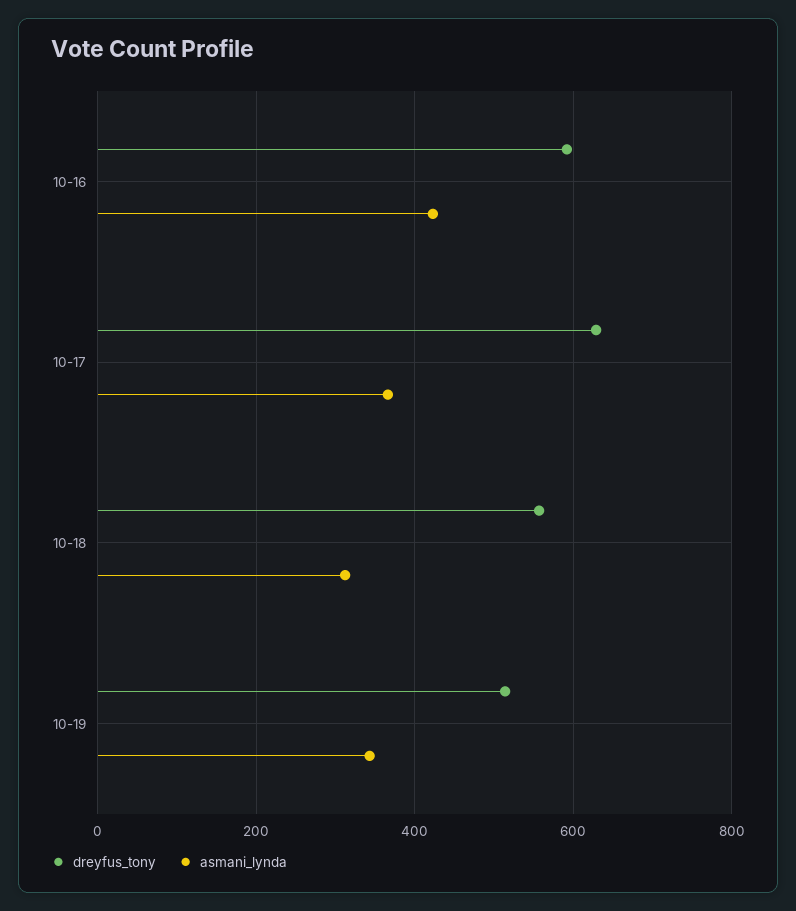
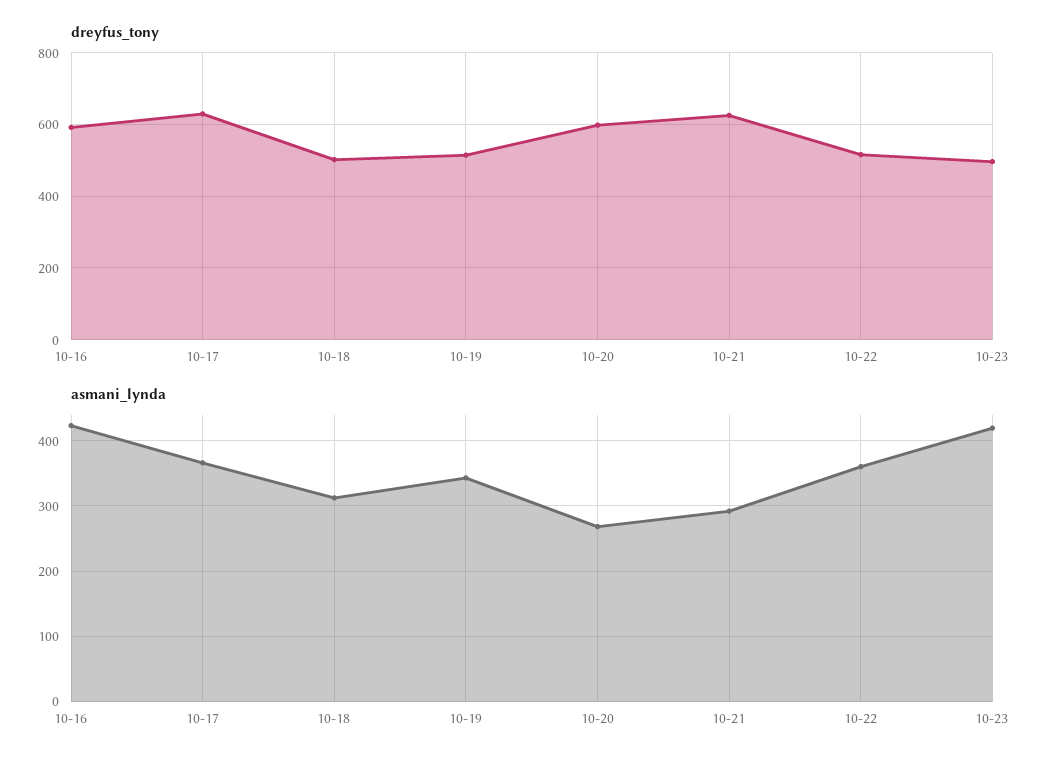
dreyfus_tony, 10-18: 560 -> 500
dreyfus_tony, 10-20: none -> 600
dreyfus_tony, 10-21: none -> 620
dreyfus_tony, 10-22: none -> 520
dreyfus_tony, 10-23: none -> 500
asmani_lynda, 10-20: none -> 270
asmani_lynda, 10-21: none -> 290
asmani_lynda, 10-22: none -> 360
asmani_lynda, 10-23: none -> 420

